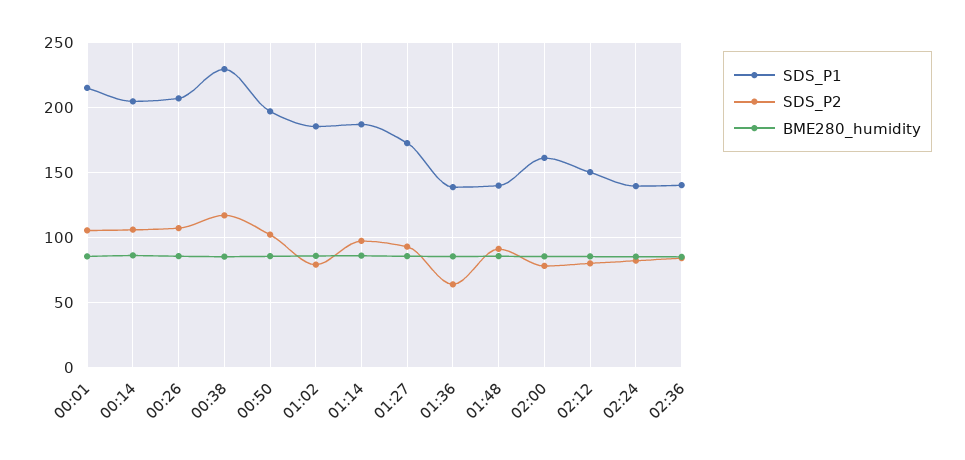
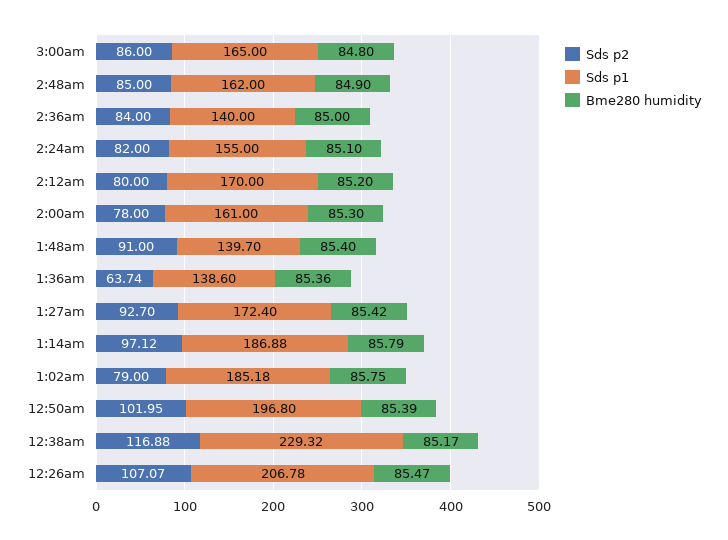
SDS_P1, 00:01: 215 -> none
SDS_P2, 00:01: 105 -> none
BME280_humidity, 00:01: 85 -> none
SDS_P1, 00:14: 205 -> none
SDS_P2, 00:14: 105 -> none
BME280_humidity, 00:14: 85 -> none
SDS_P1, 02:12: 150 -> 170
SDS_P1, 02:24: 140 -> 155
SDS_P2, 3:00am: none -> 86
SDS_P1, 3:00am: none -> 165
BME280_humidity, 3:00am: none -> 84.8
SDS_P2, 2:48am: none -> 85
SDS_P1, 2:48am: none -> 162
BME280_humidity, 2:48am: none -> 84.9

